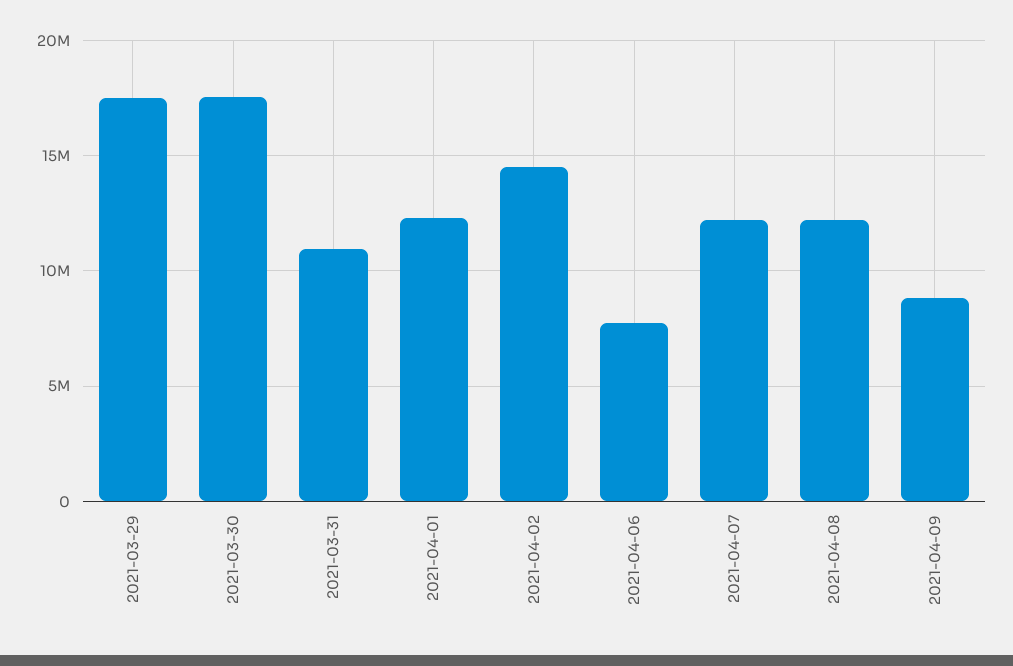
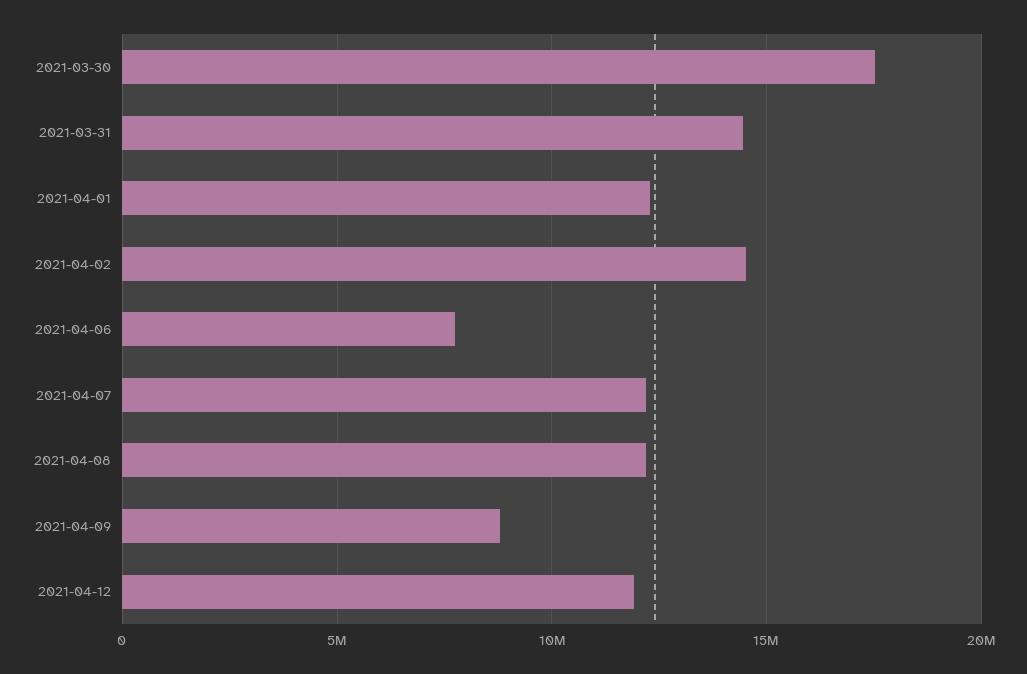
2021-03-29: 17500000 -> none
2021-03-31: 11000000 -> 14500000
2021-04-12: none -> 12000000

